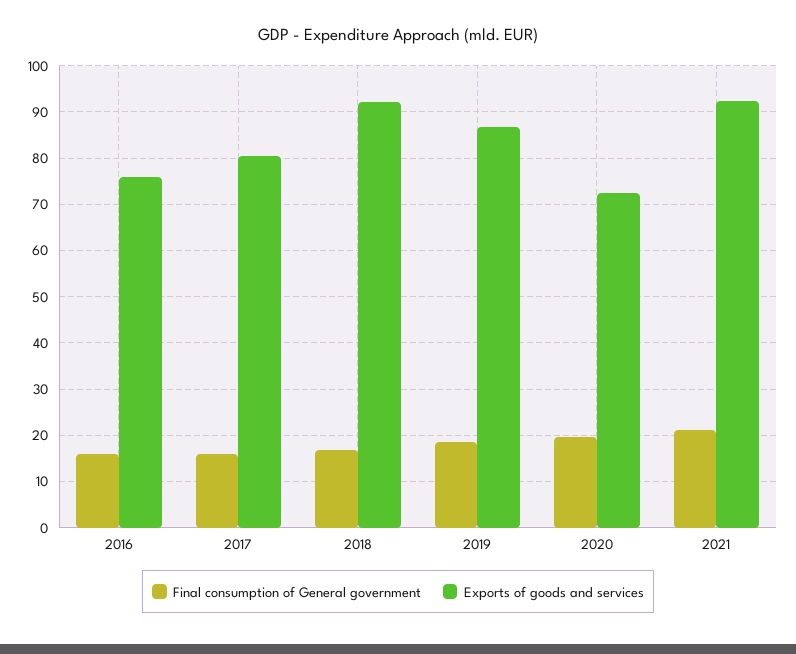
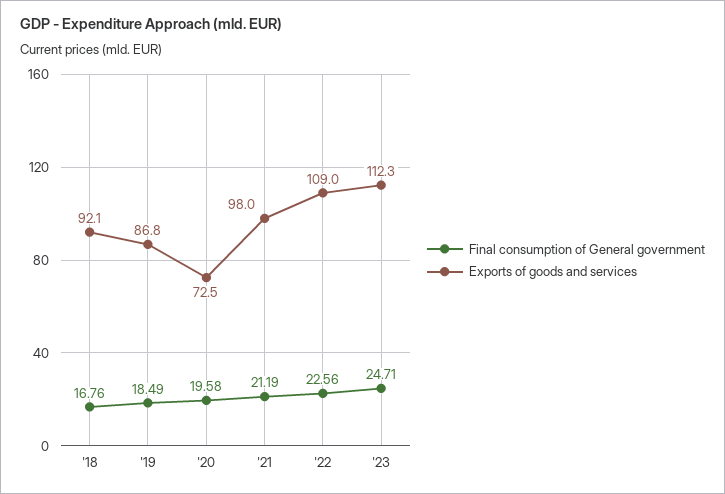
Final consumption of General government, 2016: 16 -> none
Exports of goods and services, 2016: 76 -> none
Final consumption of General government, 2017: 16 -> none
Exports of goods and services, 2017: 80 -> none
Exports of goods and services, 2021: 92 -> 98
Final consumption of General government, '22: none -> 22.56
Exports of goods and services, '22: none -> 109
Final consumption of General government, '23: none -> 24.71
Exports of goods and services, '23: none -> 112.3

